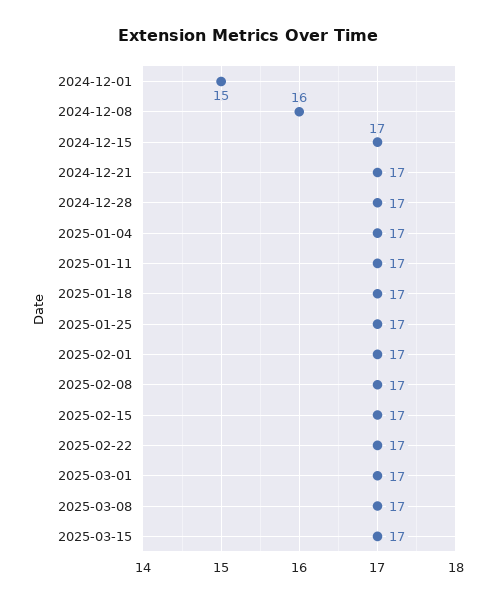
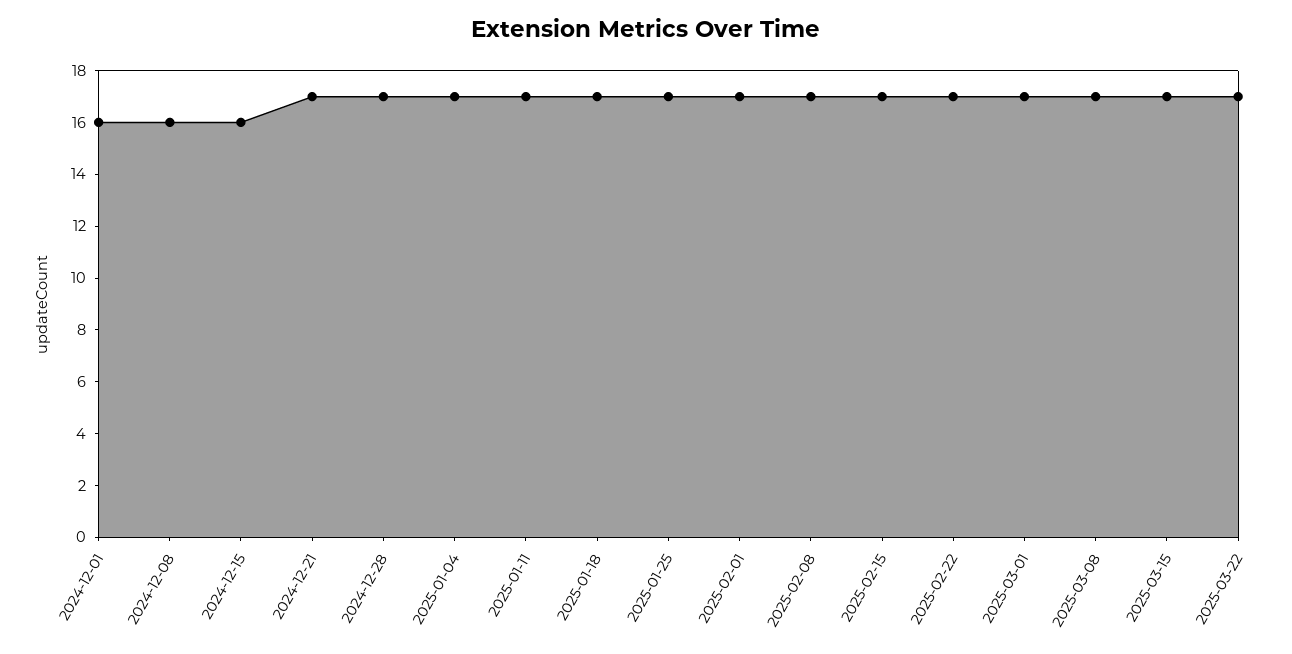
2024-12-01: 15 -> 16
2024-12-15: 17 -> 16
2025-03-22: none -> 17

